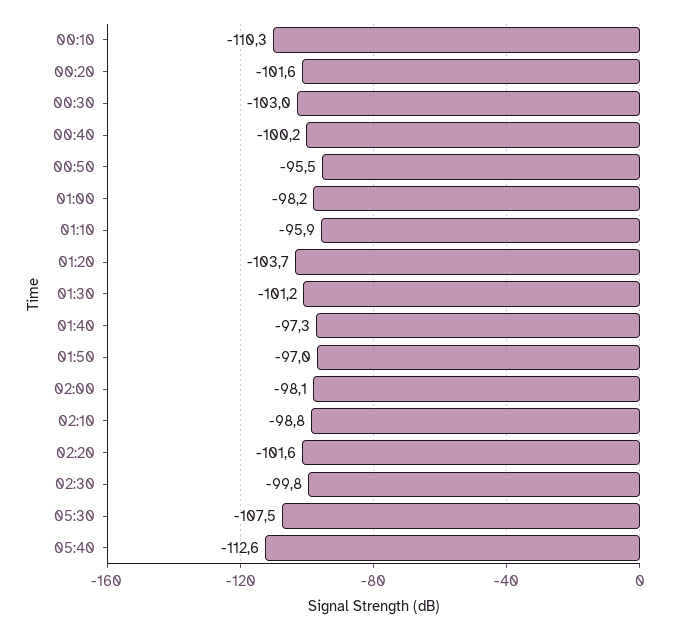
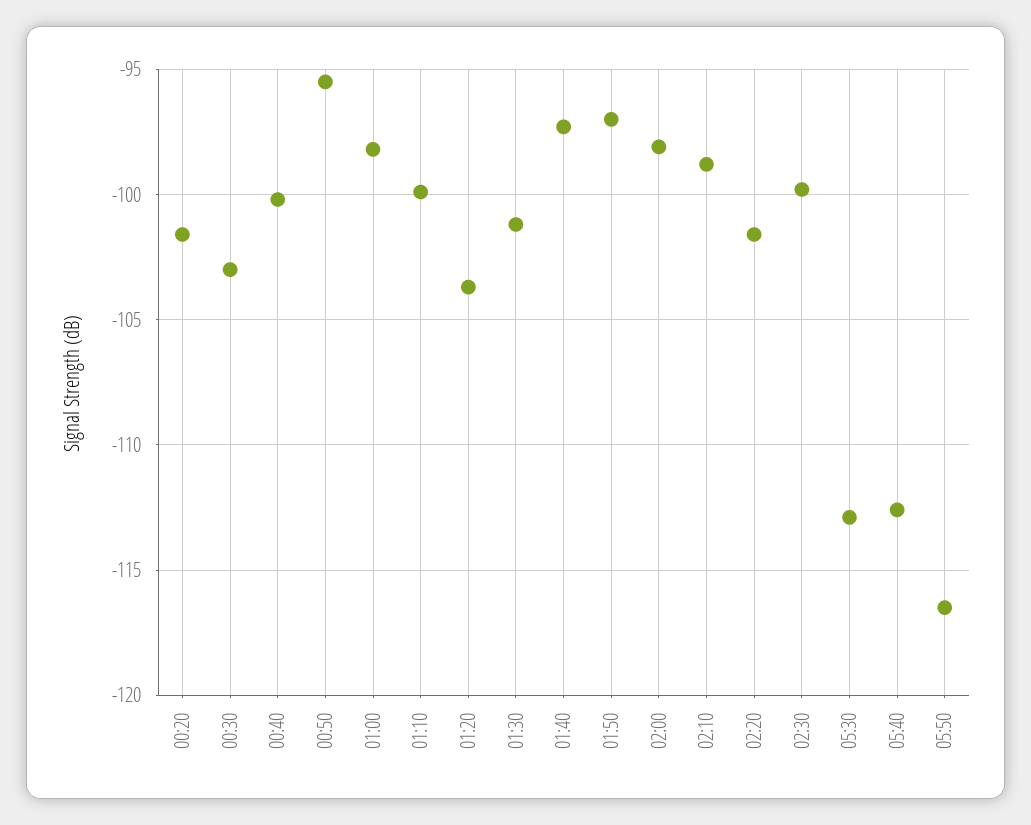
00:10: -110.3 -> none
01:10: -95.9 -> -100
05:30: -107.5 -> -113
05:50: none -> -116.5

